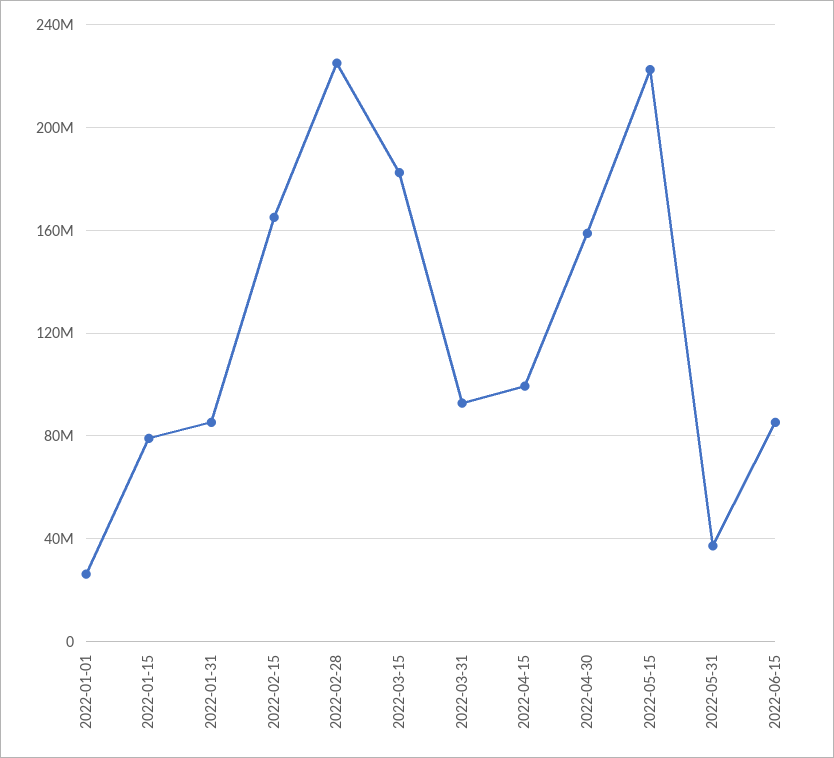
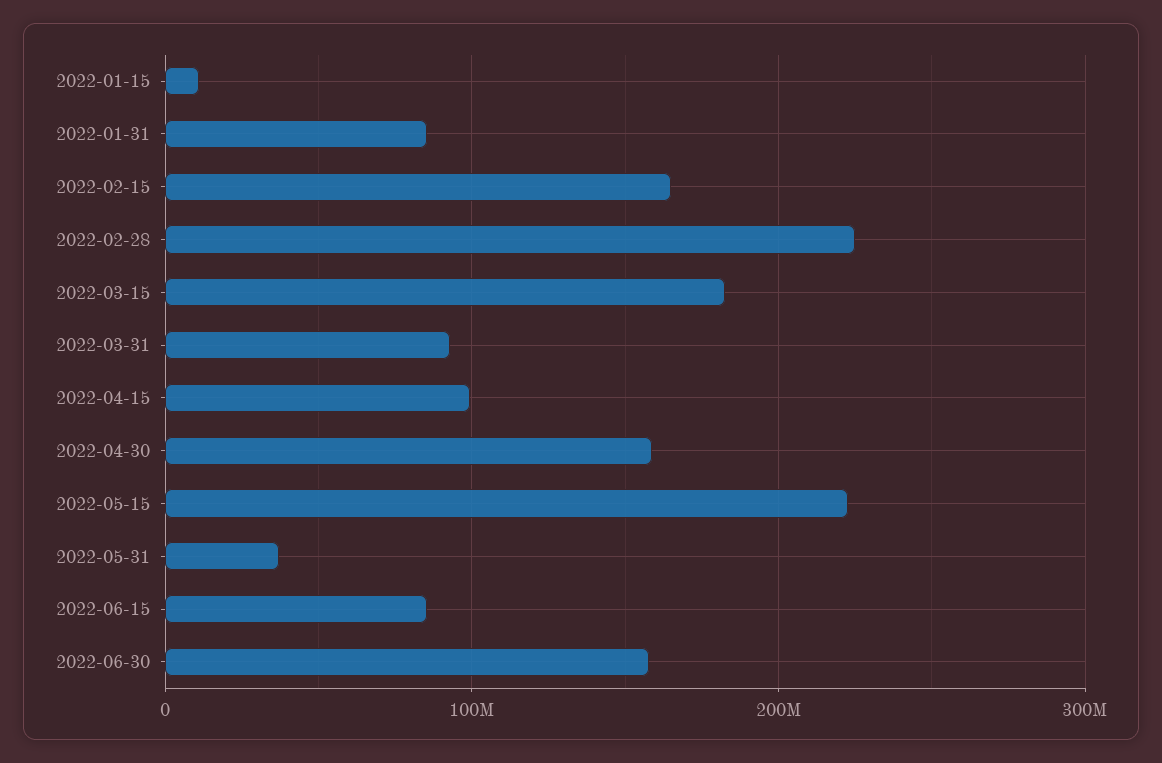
2022-01-01: 25000000 -> none
2022-01-15: 80000000 -> 10000000
2022-06-30: none -> 160000000

